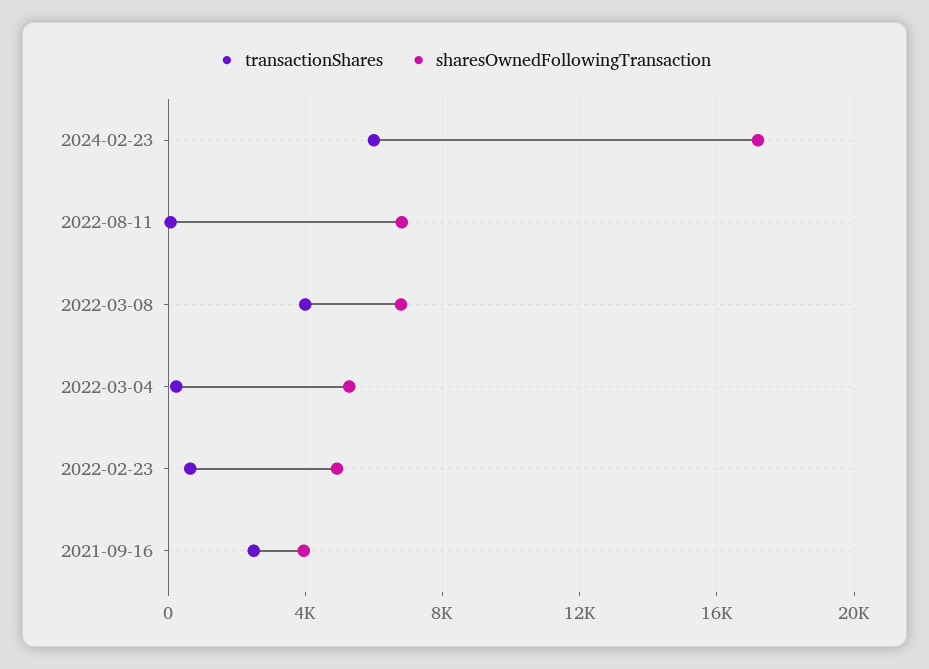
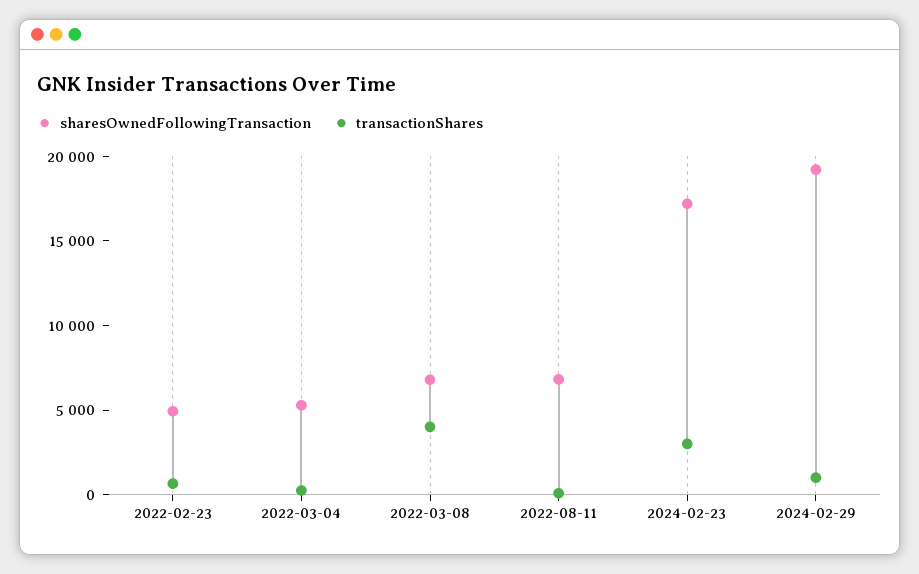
transactionShares, 2024-02-23: 6000 -> 3000
transactionShares, 2021-09-16: 2500 -> none
sharesOwnedFollowingTransaction, 2021-09-16: 4000 -> none
sharesOwnedFollowingTransaction, 2024-02-29: none -> 19000
transactionShares, 2024-02-29: none -> 1000

